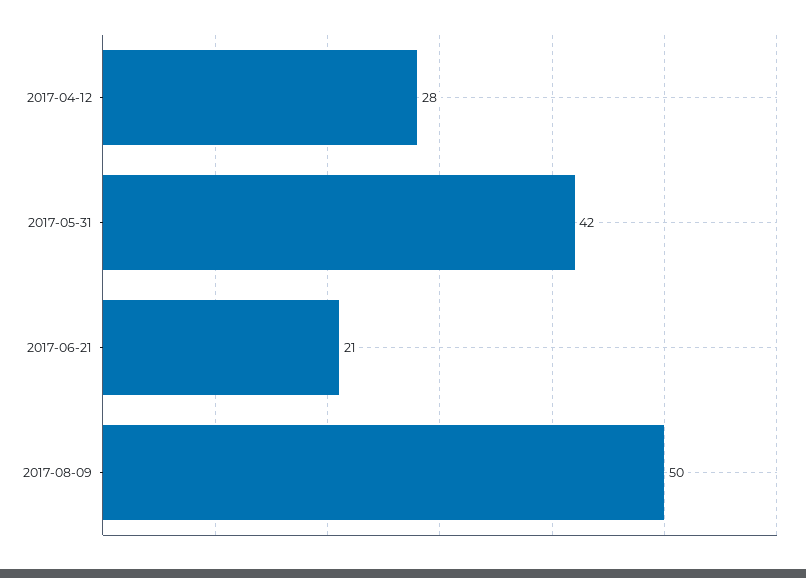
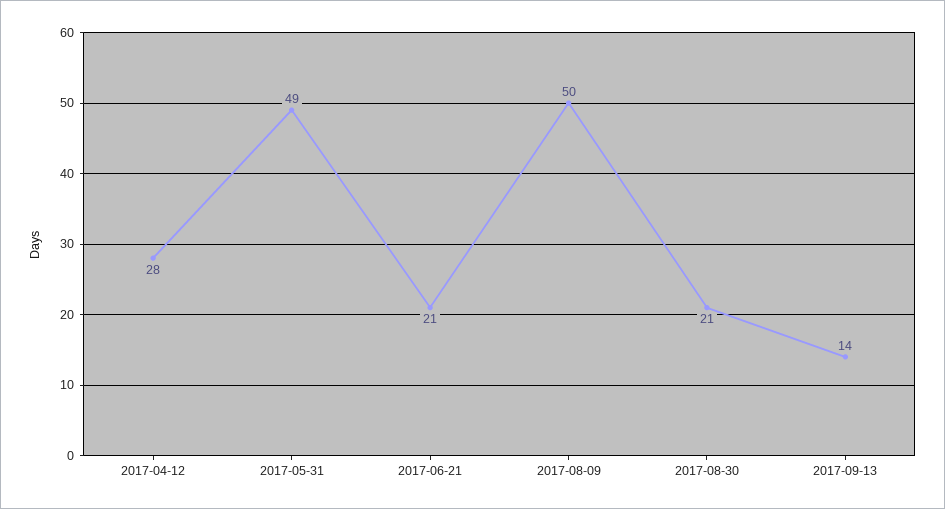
2017-05-31: 42 -> 49
2017-08-30: none -> 21
2017-09-13: none -> 14

